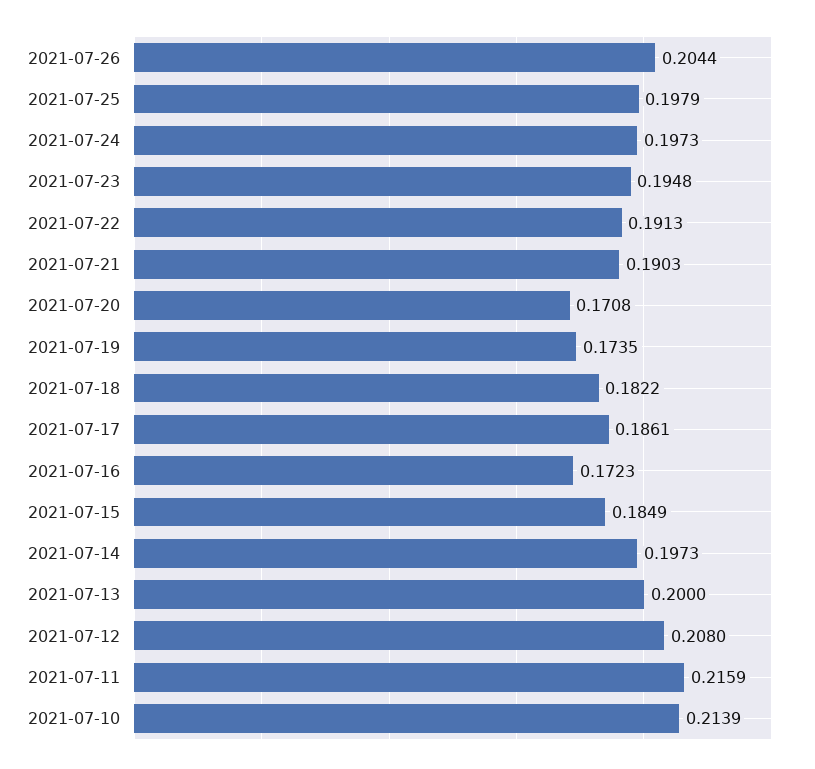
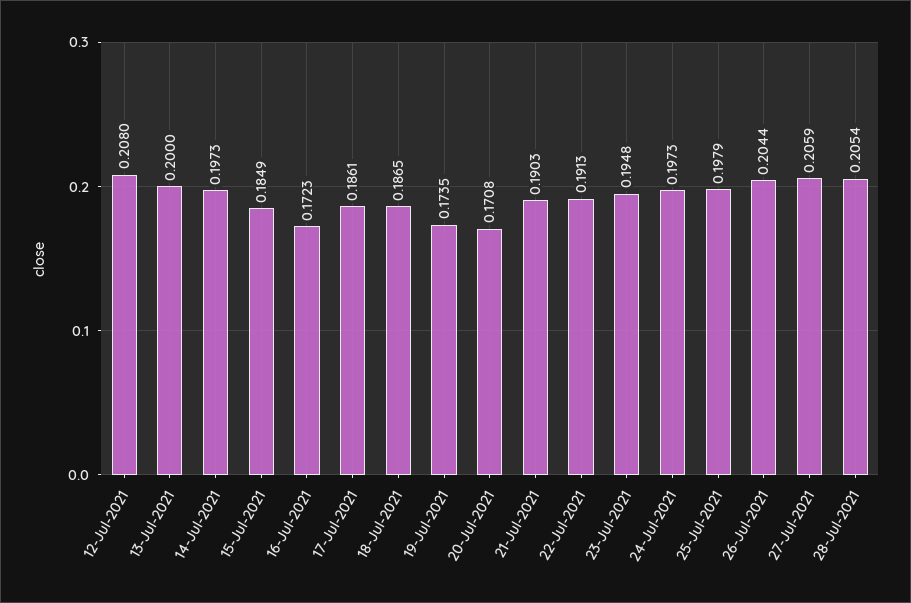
2021-07-18: 0.1822 -> 0.1865
2021-07-11: 0.2159 -> none
2021-07-10: 0.2139 -> none
27-Jul-2021: none -> 0.2059
28-Jul-2021: none -> 0.2054

